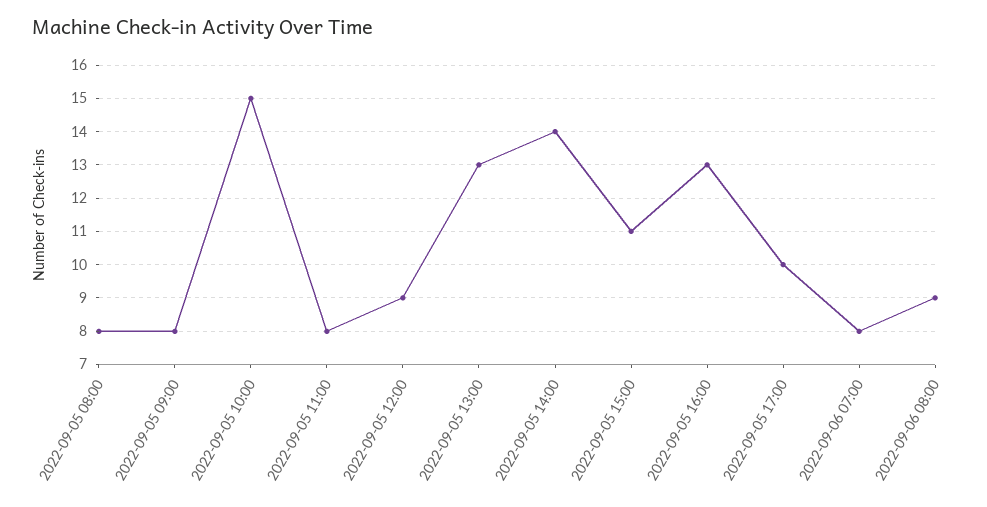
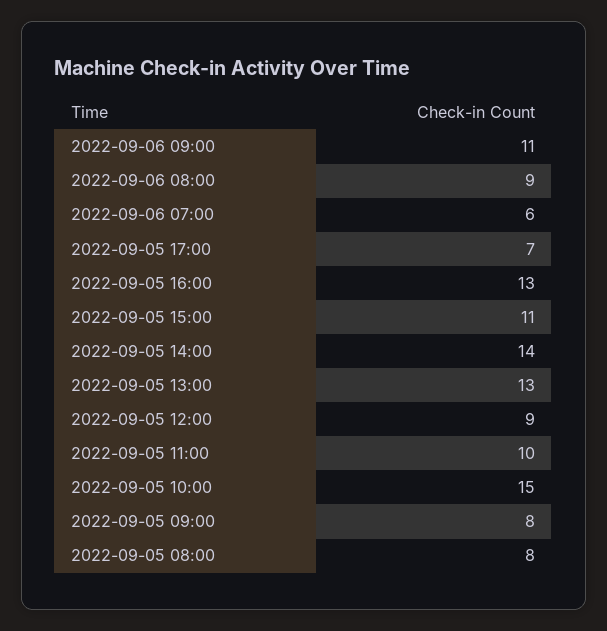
2022-09-05 11:00: 8 -> 10
2022-09-05 17:00: 10 -> 7
2022-09-06 07:00: 8 -> 6
2022-09-06 09:00: none -> 11

